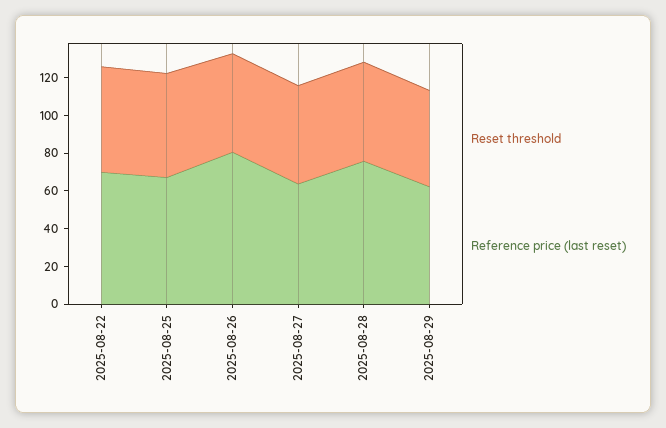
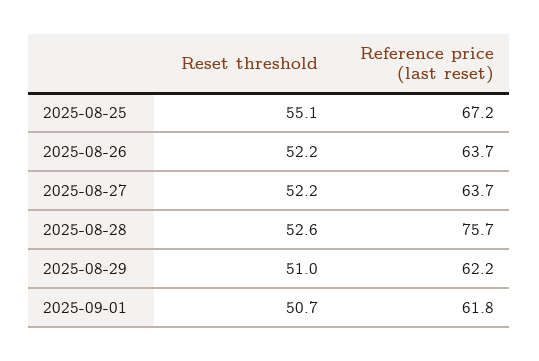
Reset threshold, 2025-08-22: 55 -> none
Reference price (last reset), 2025-08-22: 70 -> none
Reference price (last reset), 2025-08-26: 80 -> 63.7
Reset threshold, 2025-09-01: none -> 50.7
Reference price (last reset), 2025-09-01: none -> 61.8

